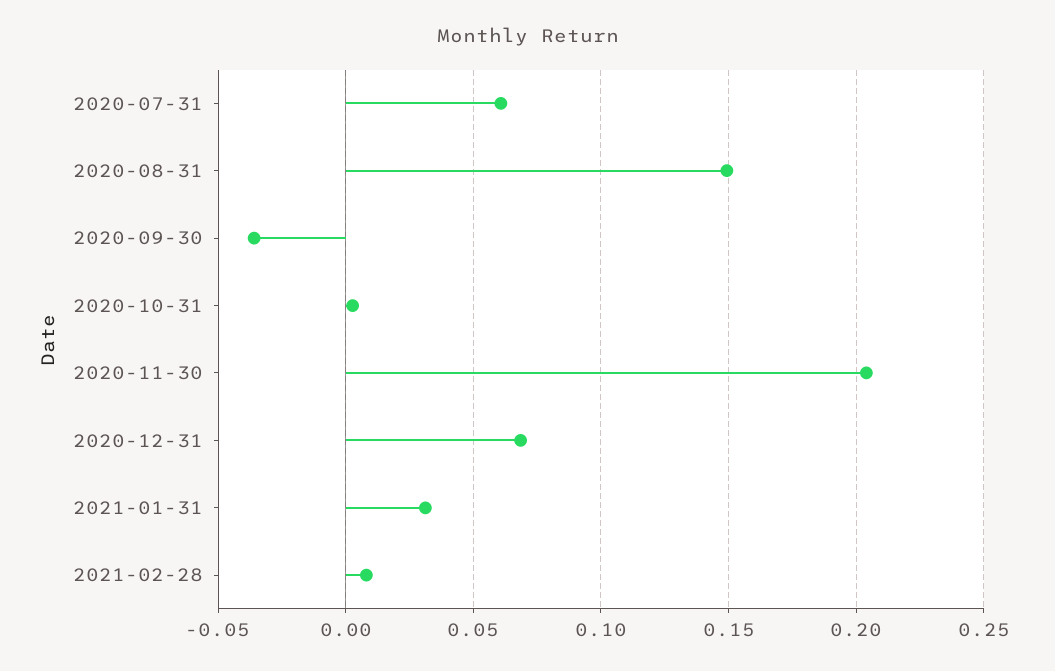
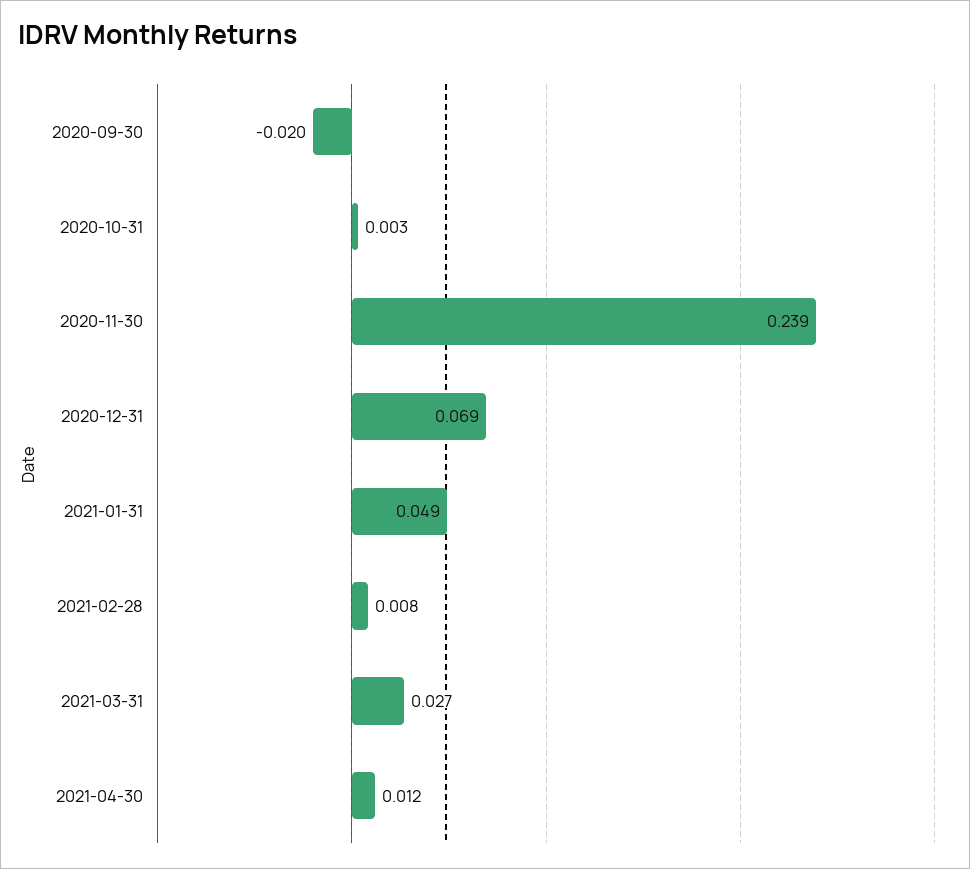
2020-07-31: 0.06 -> none
2020-08-31: 0.15 -> none
2020-09-30: -0.035 -> -0.02
2020-11-30: 0.205 -> 0.239
2021-01-31: 0.03 -> 0.049
2021-03-31: none -> 0.027
2021-04-30: none -> 0.012

